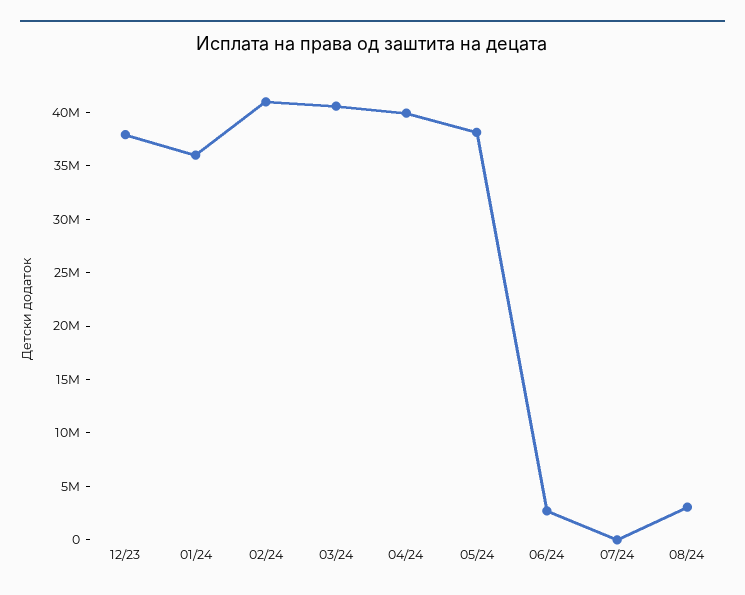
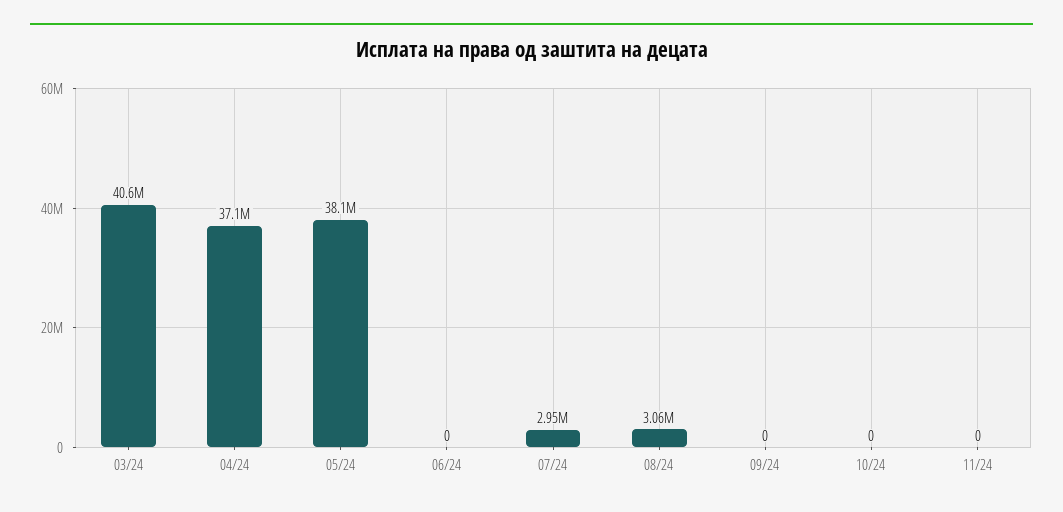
12/23: 38000000 -> none
01/24: 36000000 -> none
02/24: 41000000 -> none
04/24: 40000000 -> 37100000
06/24: 3000000 -> 0
07/24: 0 -> 2950000
09/24: none -> 0
10/24: none -> 0
11/24: none -> 0

